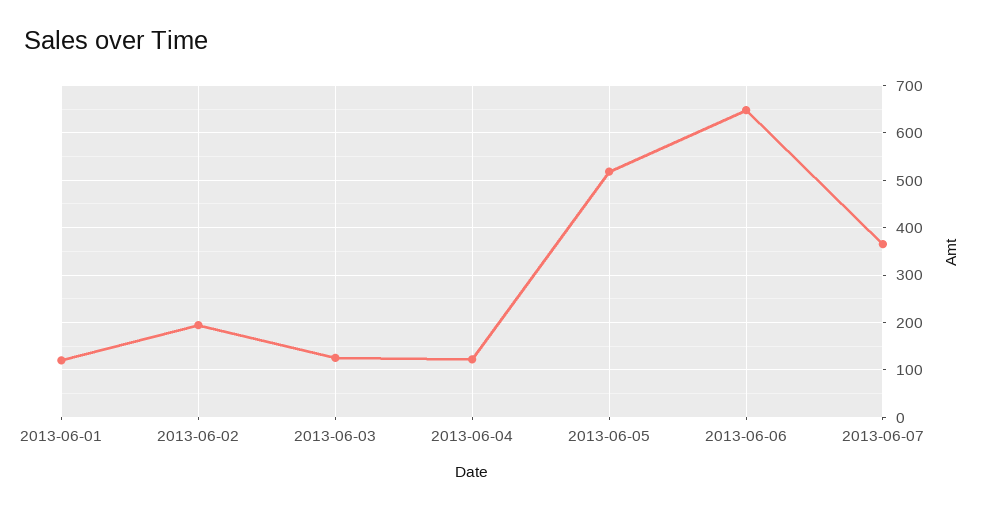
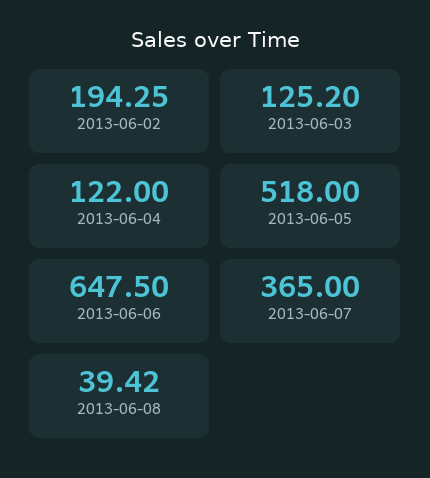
2013-06-01: 120 -> none
2013-06-08: none -> 39.42

